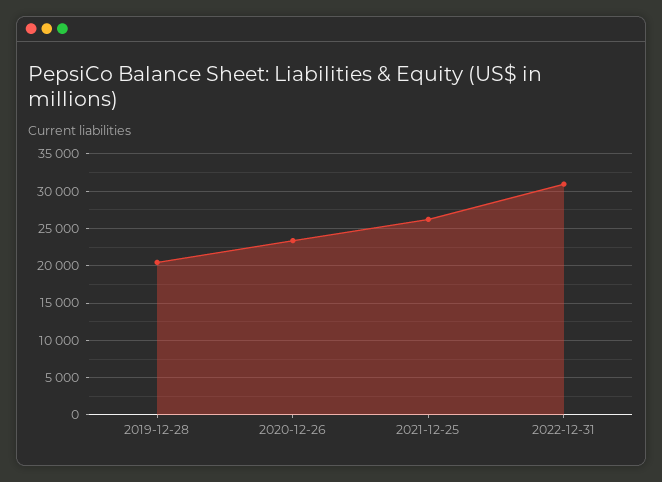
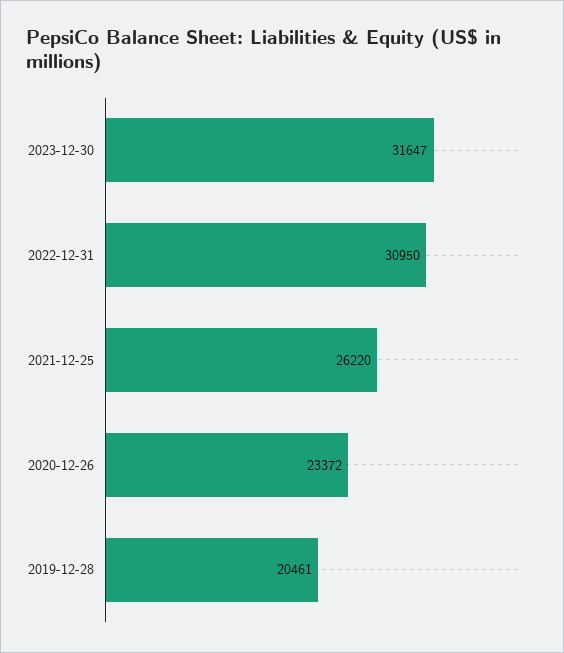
2023-12-30: none -> 31647

